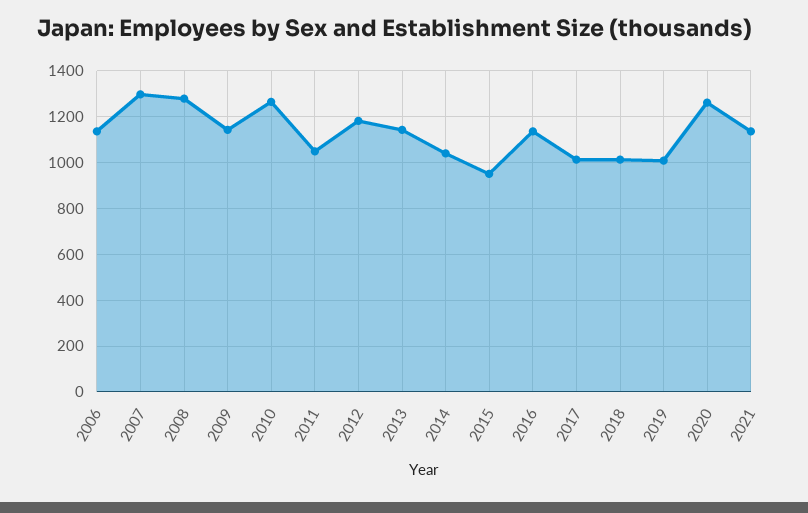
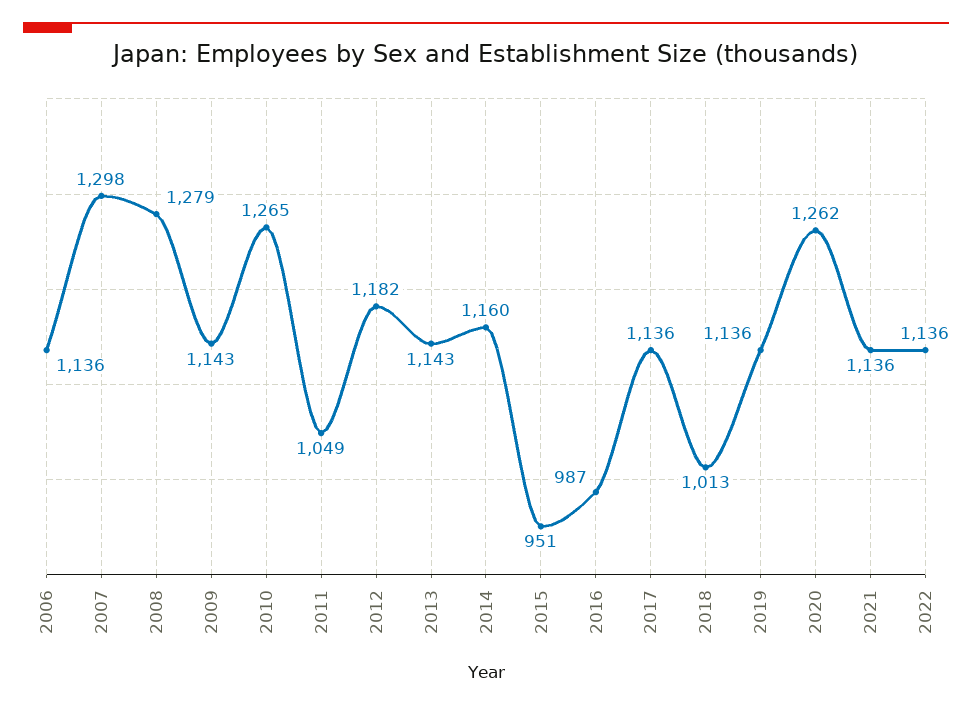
2014: 1050 -> 1160
2016: 1150 -> 987
2017: 1000 -> 1136
2019: 1000 -> 1136
2022: none -> 1136

